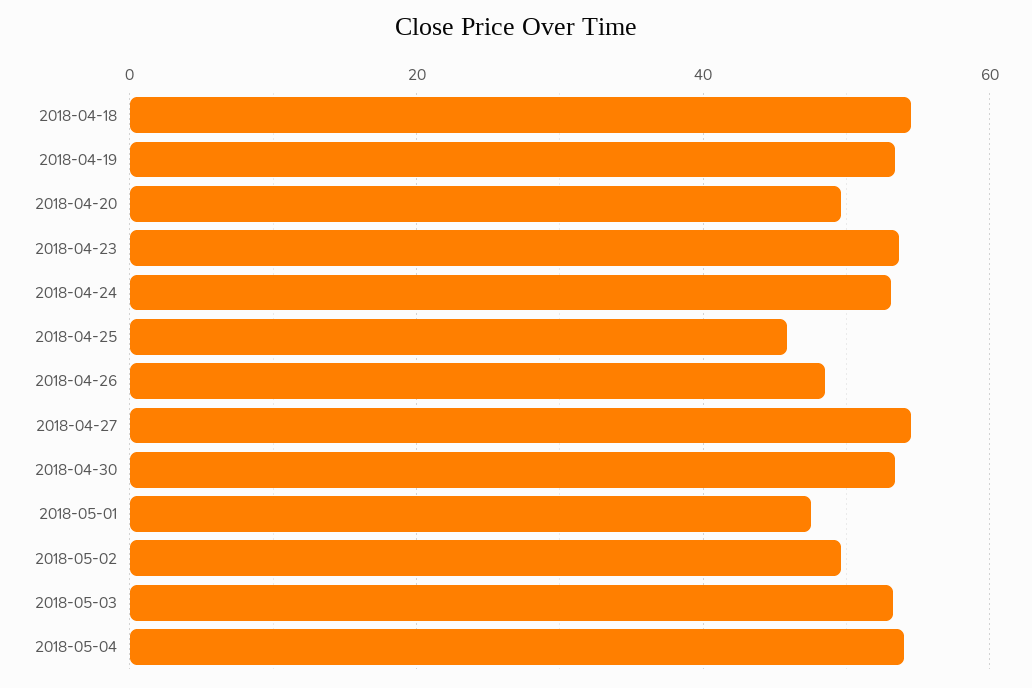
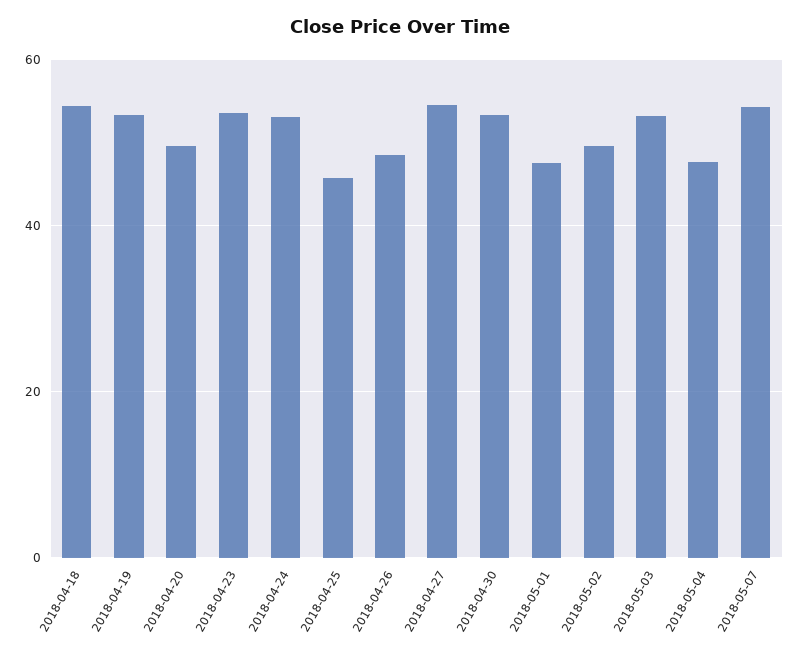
2018-05-04: 54 -> 48
2018-05-07: none -> 54

